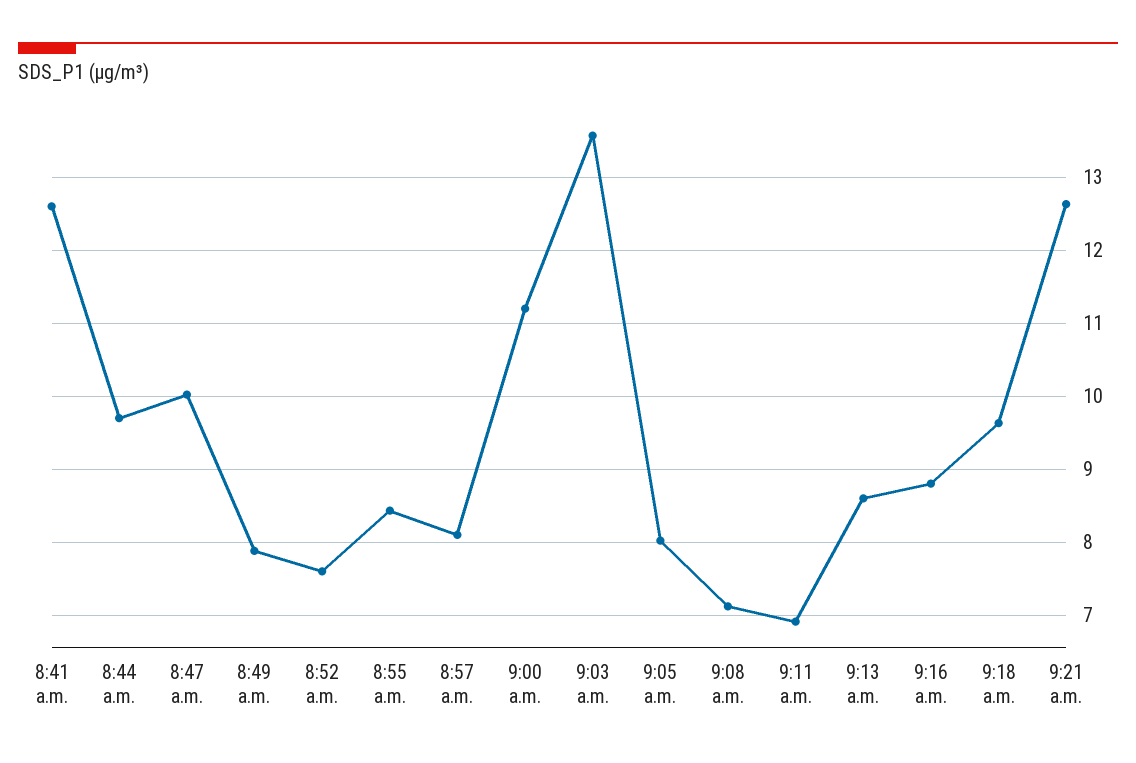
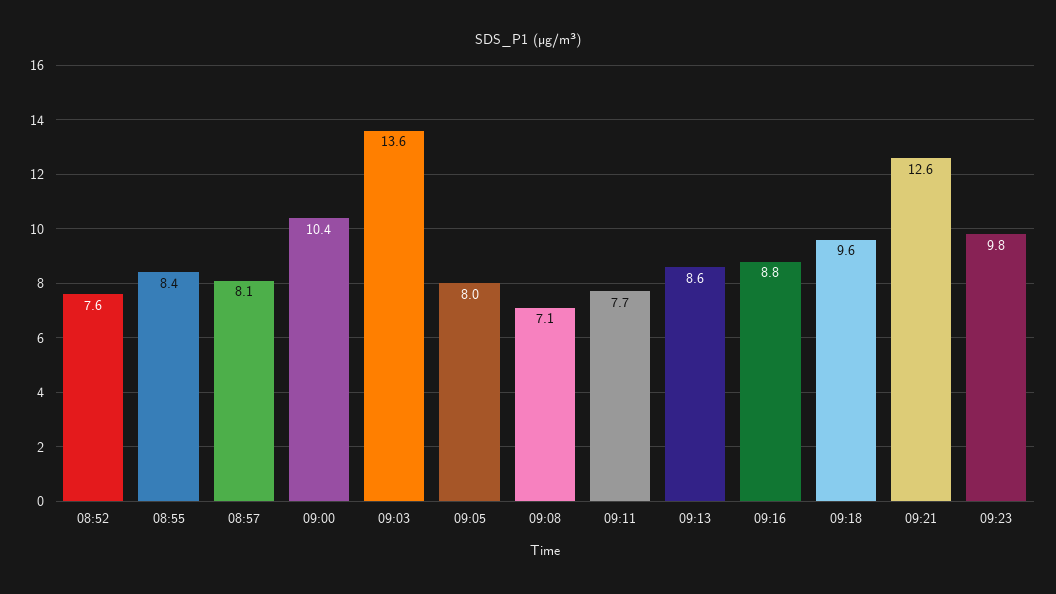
8:41 a.m.: 12.6 -> none
8:44 a.m.: 9.7 -> none
8:47 a.m.: 10 -> none
8:49 a.m.: 7.9 -> none
9:00 a.m.: 11.2 -> 10.4
9:11 a.m.: 6.9 -> 7.7
09:23: none -> 9.8

